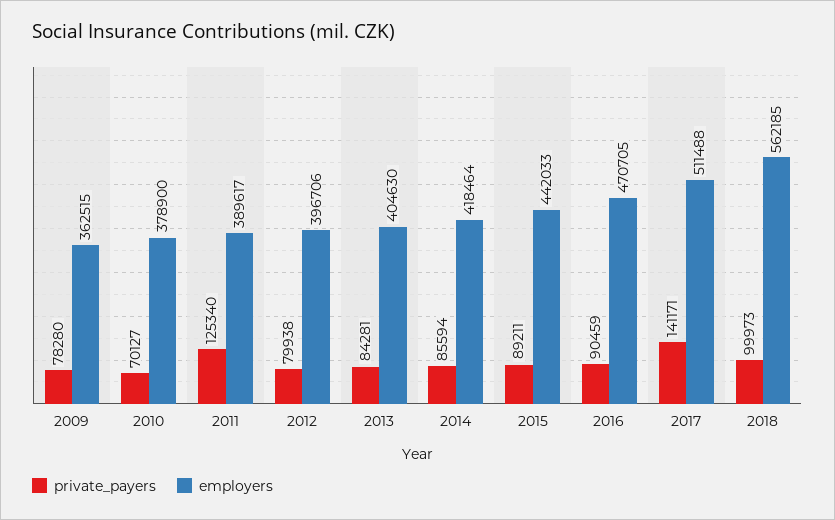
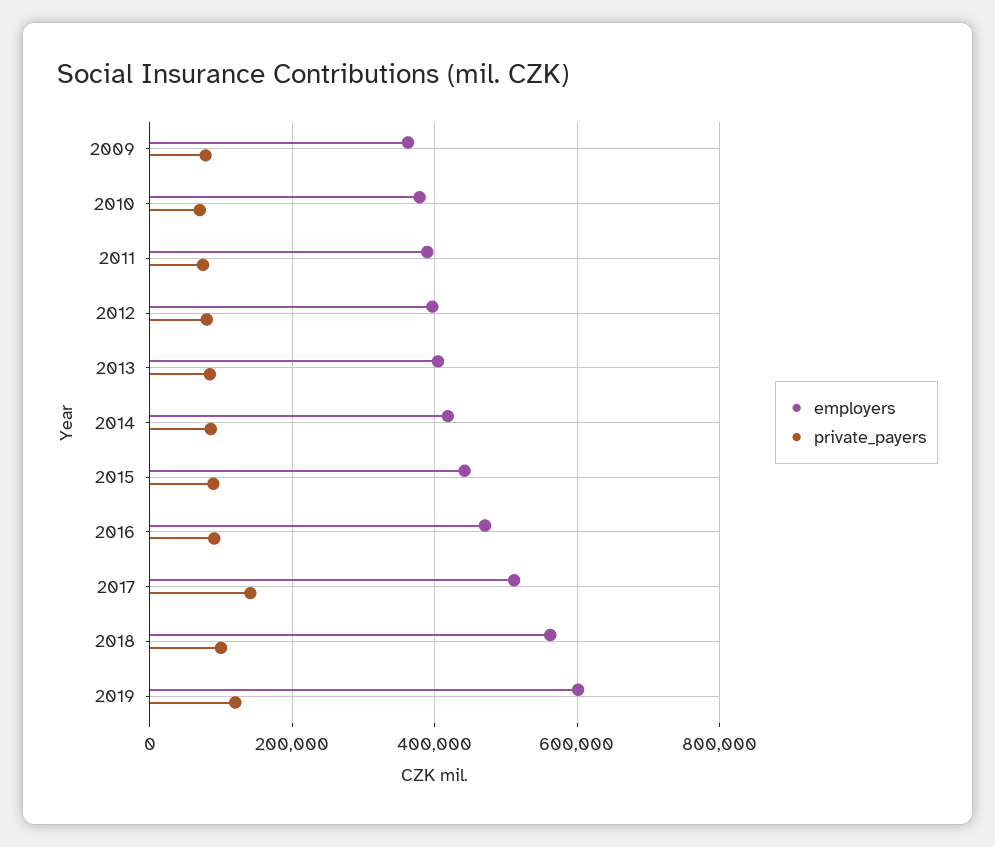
private_payers, 2011: 125340 -> 80000
employers, 2019: none -> 600000
private_payers, 2019: none -> 120000

